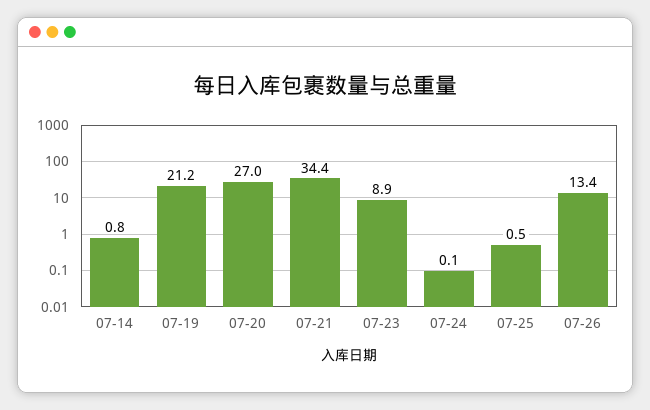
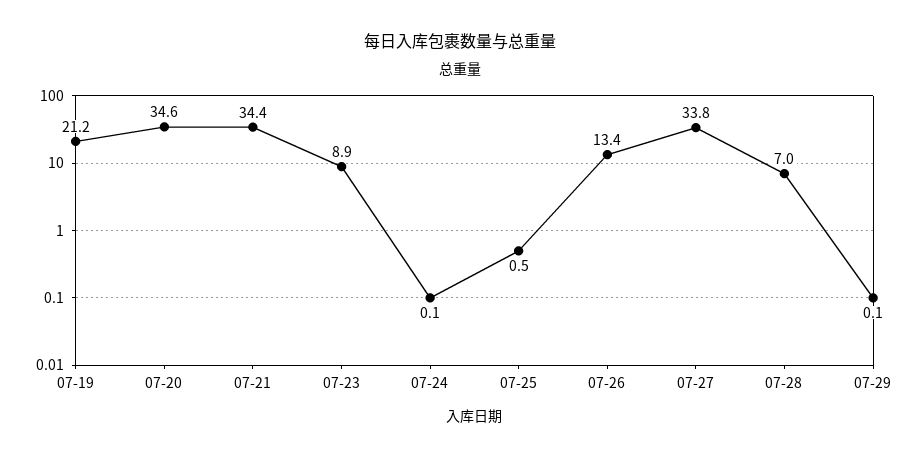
07-14: 0.8 -> none
07-20: 27 -> 34.6
07-27: none -> 33.8
07-28: none -> 7
07-29: none -> 0.1

